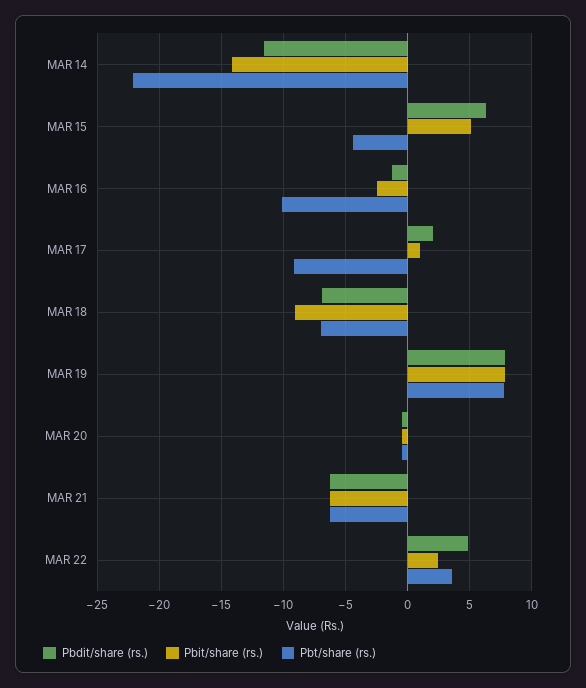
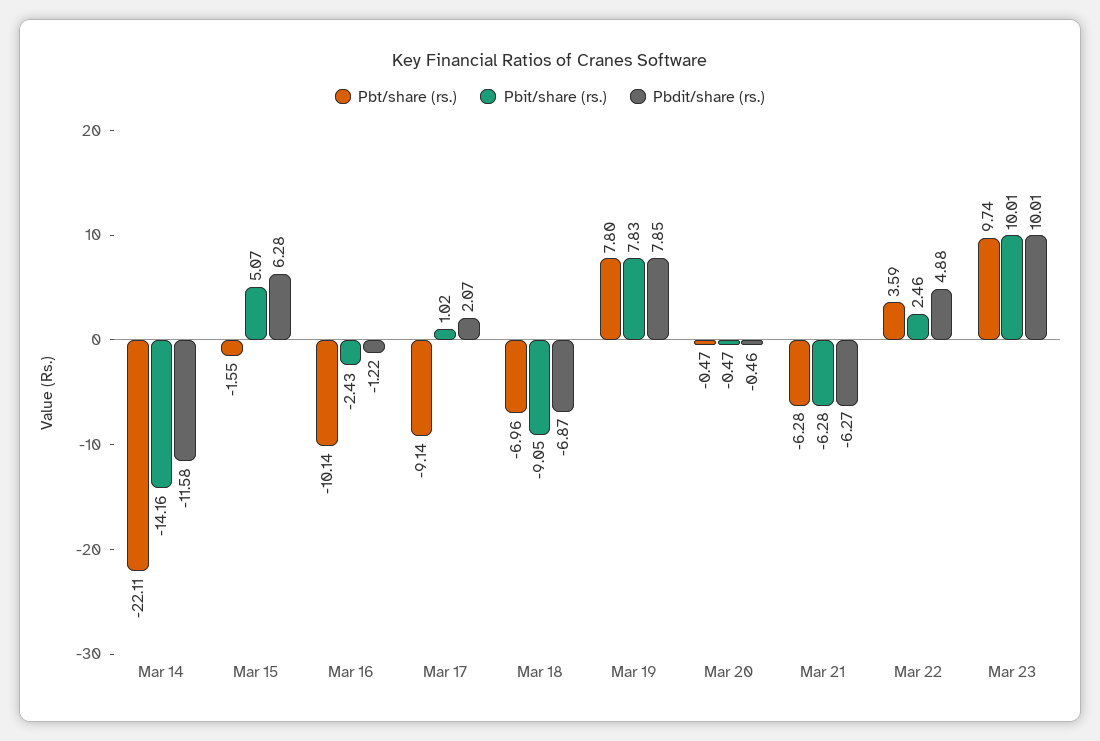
Pbt/share (rs.), MAR 15: -4.5 -> -1.55
Pbt/share (rs.), Mar 23: none -> 9.74
Pbit/share (rs.), Mar 23: none -> 10.01
Pbdit/share (rs.), Mar 23: none -> 10.01

